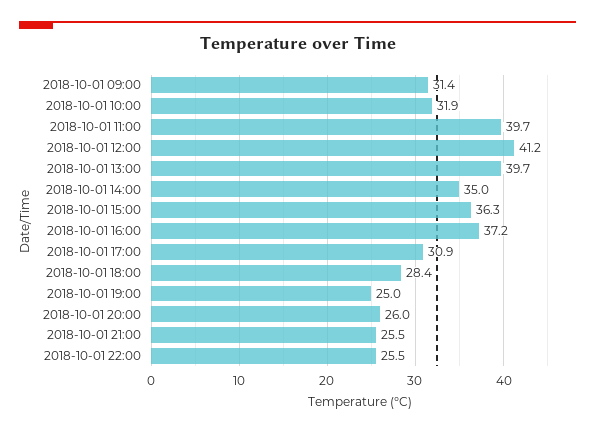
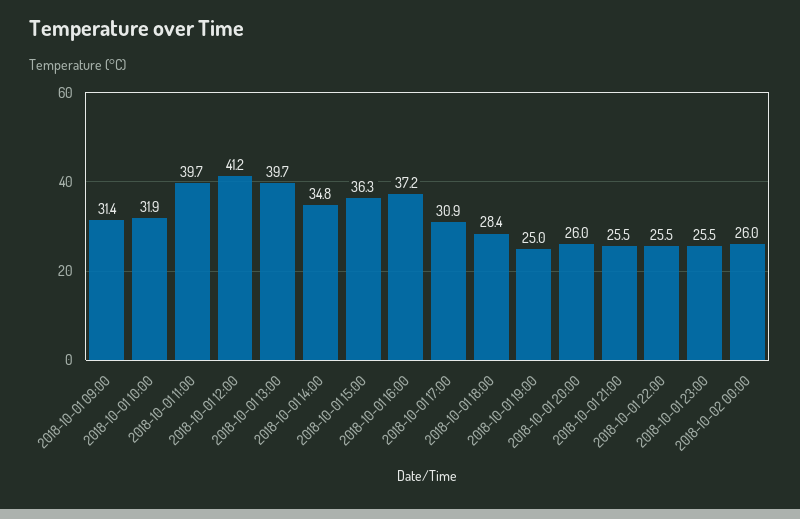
2018-10-01 14:00: 35 -> 34.8
2018-10-01 23:00: none -> 25.5
2018-10-02 00:00: none -> 26

